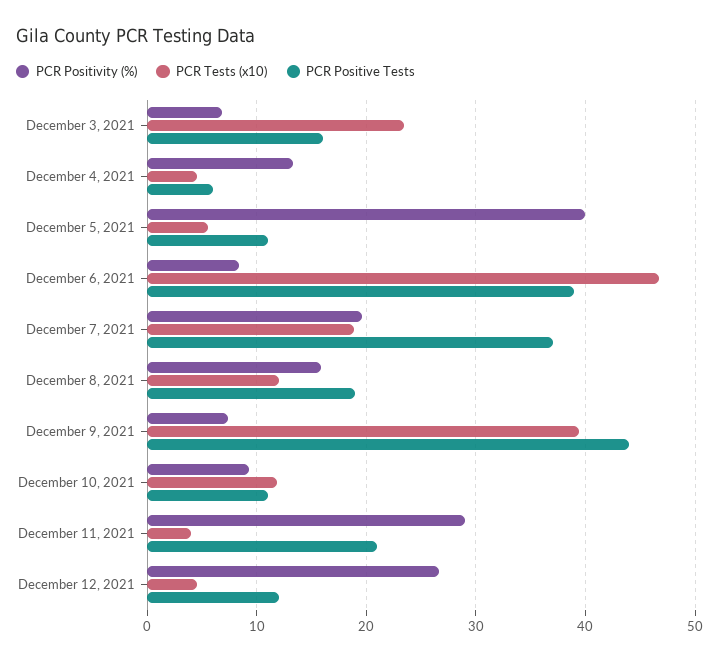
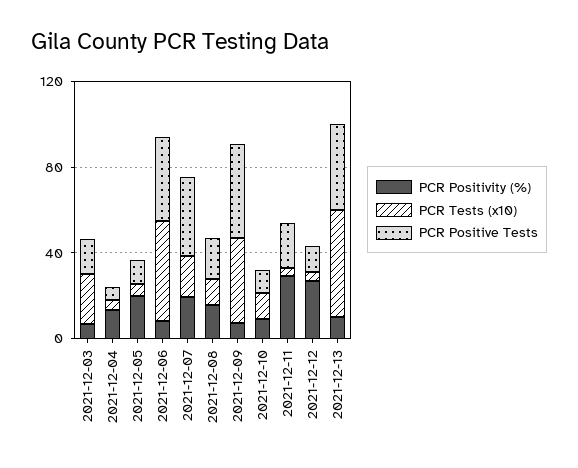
PCR Positivity (%), December 5, 2021: 40 -> 20
PCR Positivity (%), 2021-12-13: none -> 10
PCR Tests (x10), 2021-12-13: none -> 50
PCR Positive Tests, 2021-12-13: none -> 40

